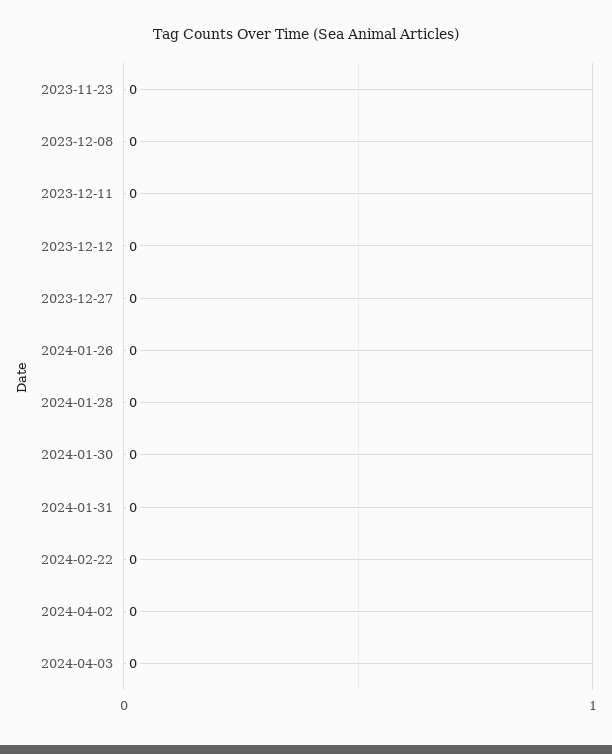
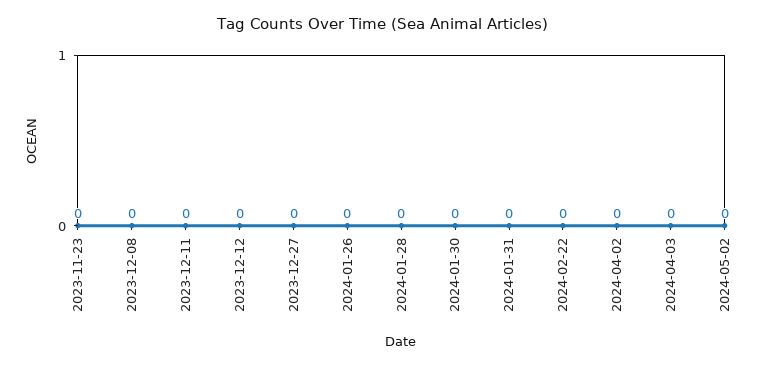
2024-05-02: none -> 0

